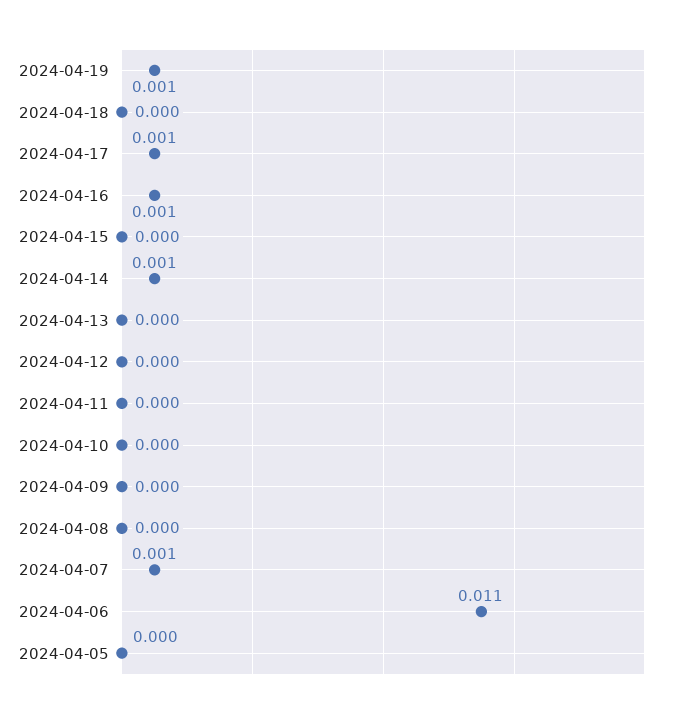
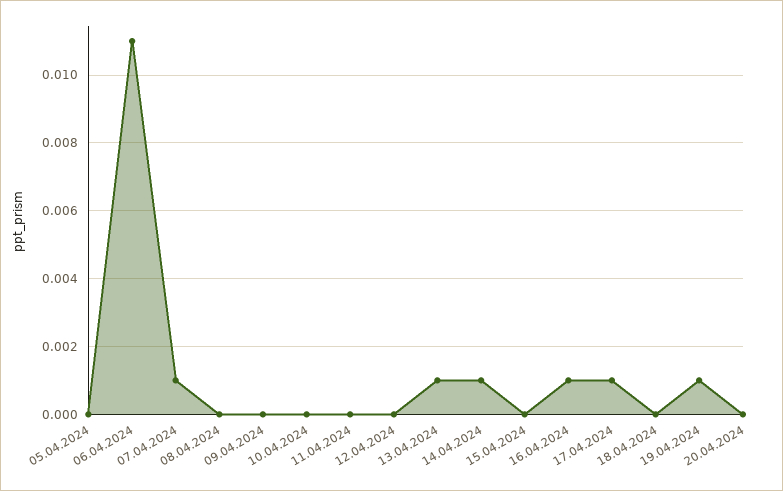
2024-04-13: 0 -> 0.001
20.04.2024: none -> 0

